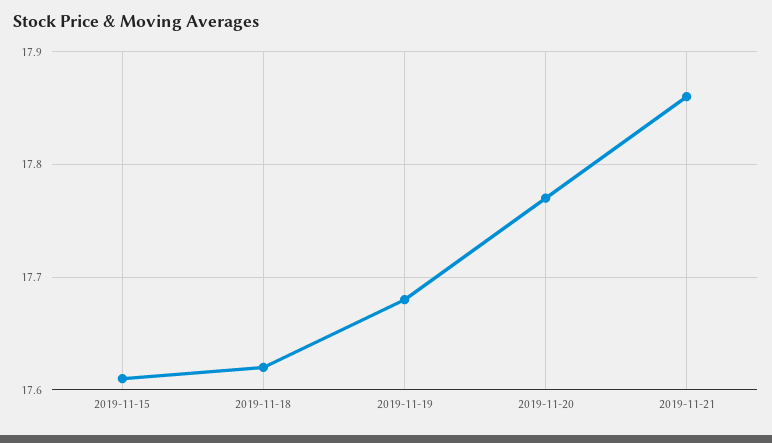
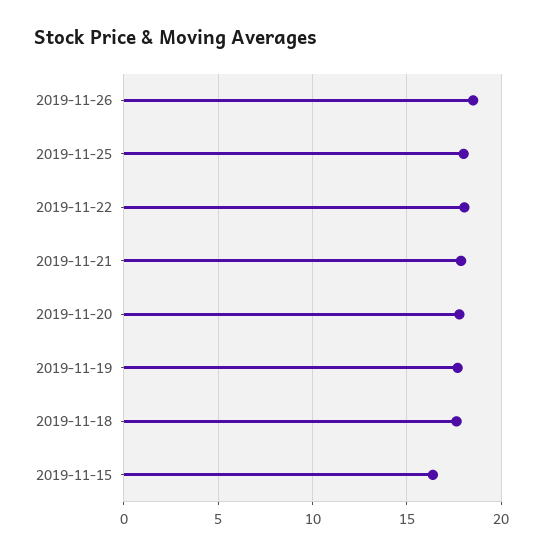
2019-11-15: 17.61 -> 16.5
2019-11-26: none -> 18.5
2019-11-25: none -> 18
2019-11-22: none -> 18

